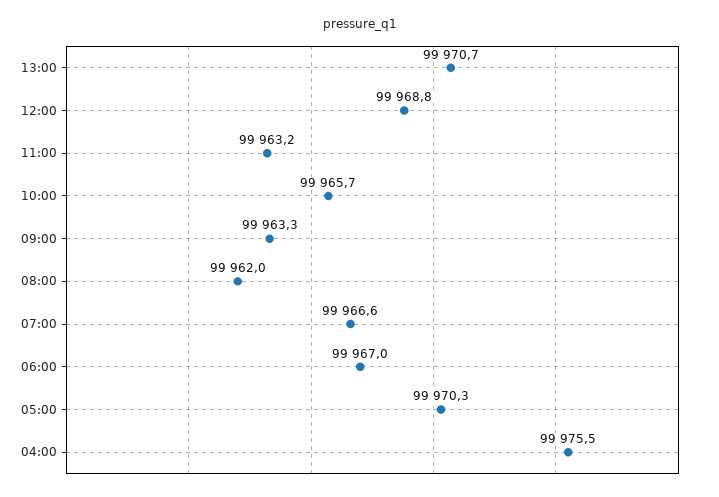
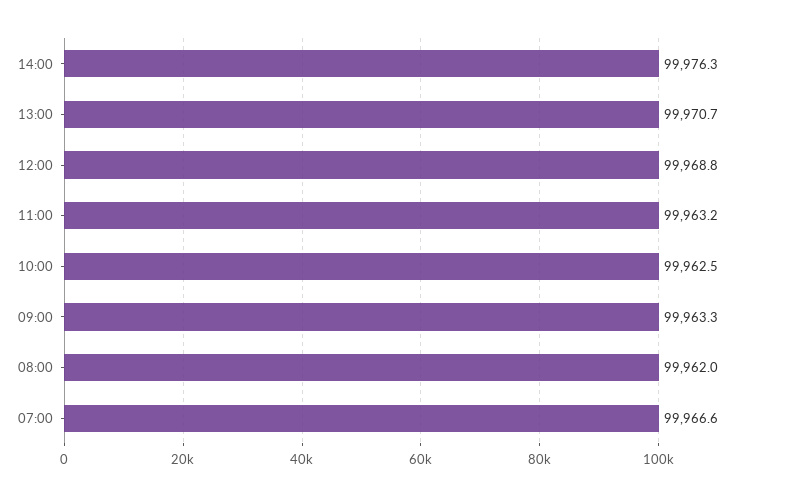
10:00: 99965.7 -> 99962.5
06:00: 99967 -> none
05:00: 99970.3 -> none
04:00: 99975.5 -> none
14:00: none -> 99976.3

